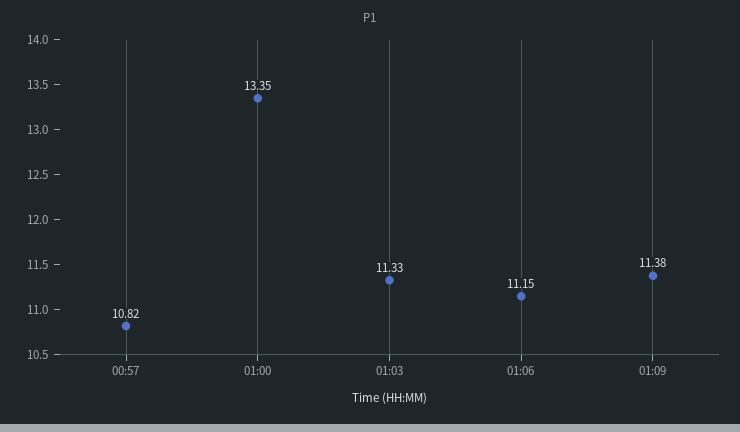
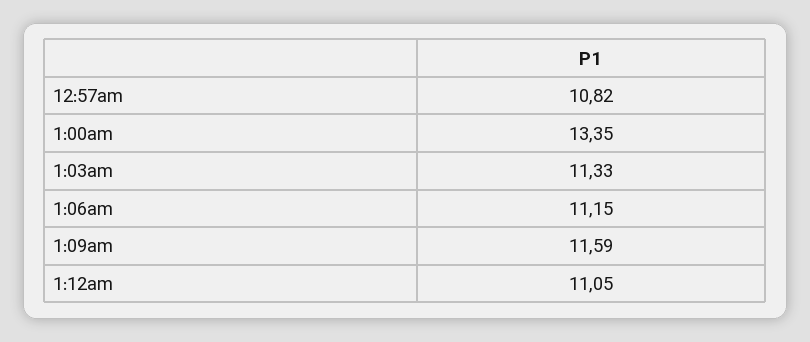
01:09: 11.38 -> 11.59
1:12am: none -> 11.05

